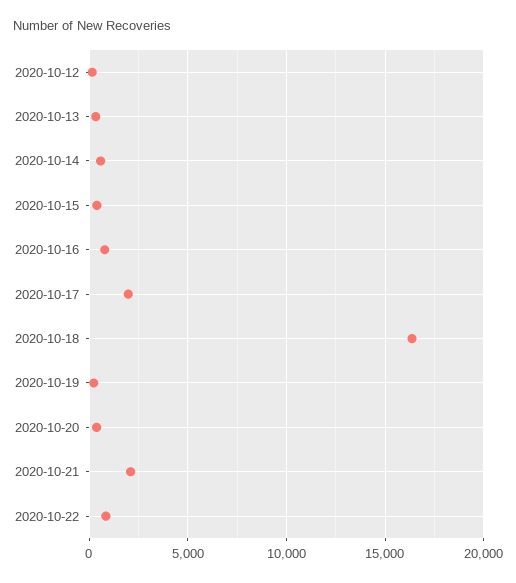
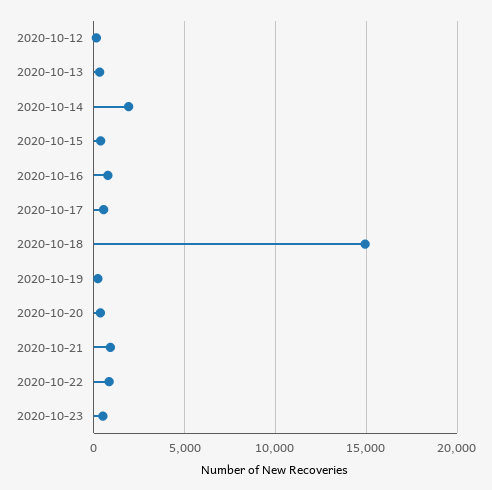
2020-10-14: 500 -> 2000
2020-10-17: 2000 -> 500
2020-10-18: 16500 -> 15000
2020-10-21: 2000 -> 1000
2020-10-23: none -> 500

